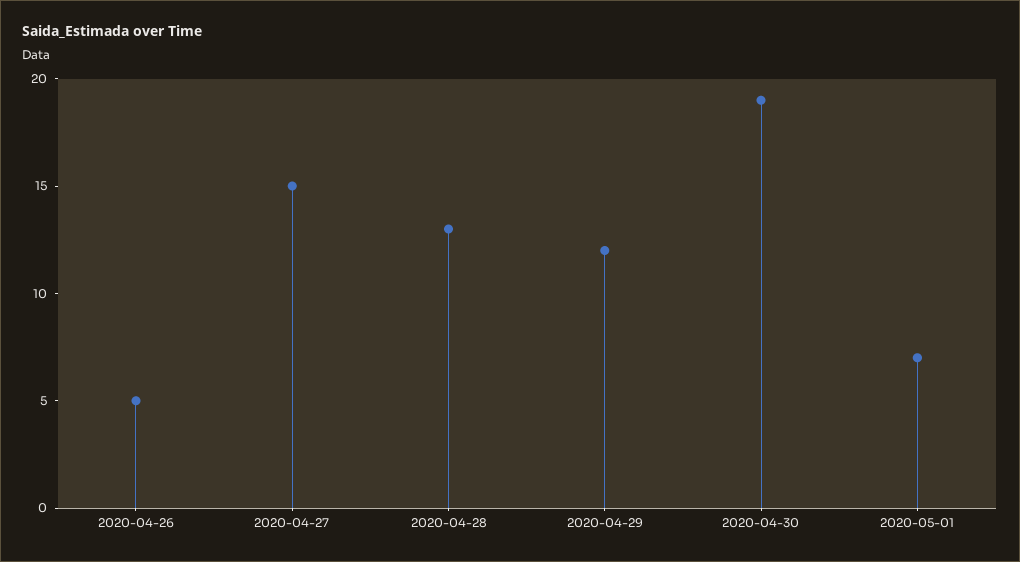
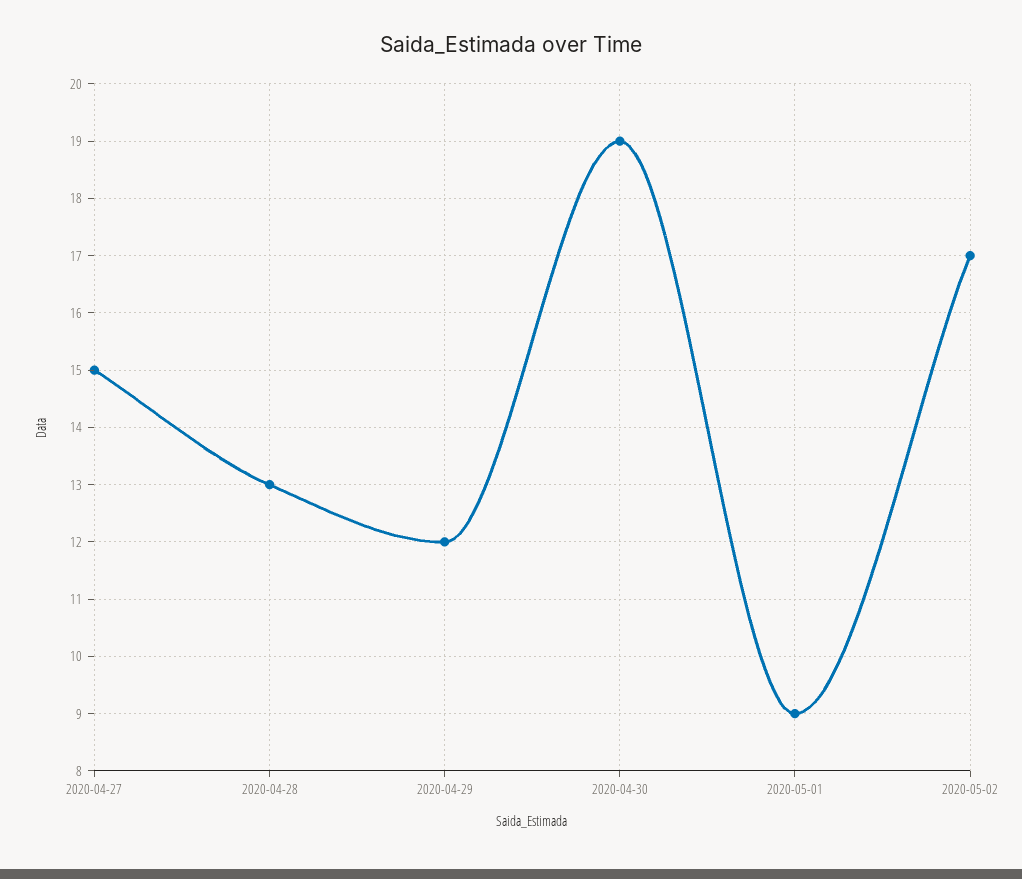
2020-04-26: 5 -> none
2020-05-01: 7 -> 9
2020-05-02: none -> 17

